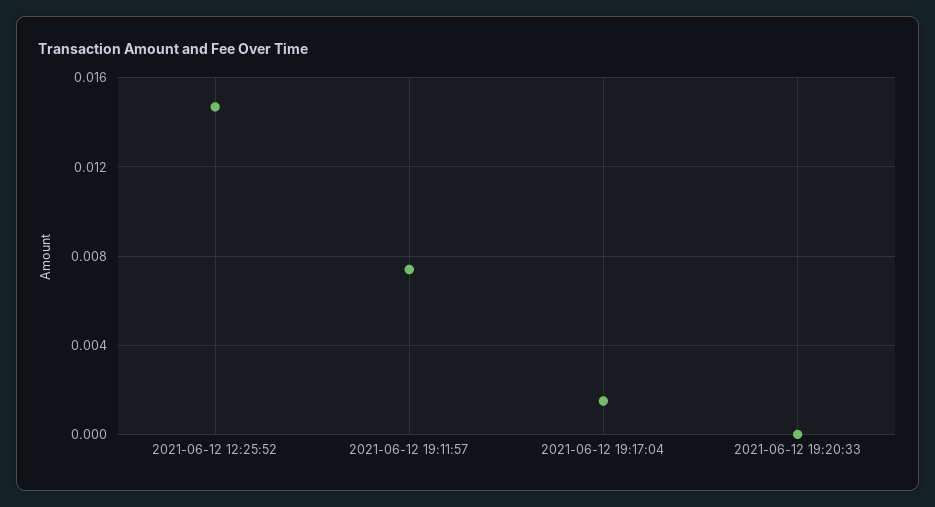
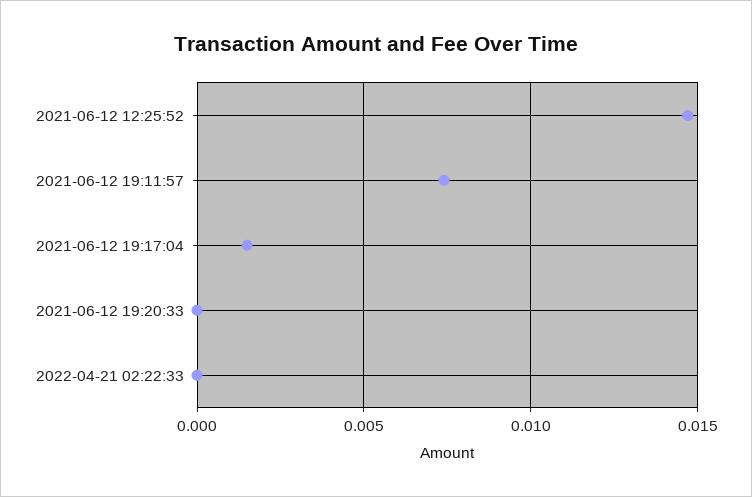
2022-04-21 02:22:33: none -> 0

